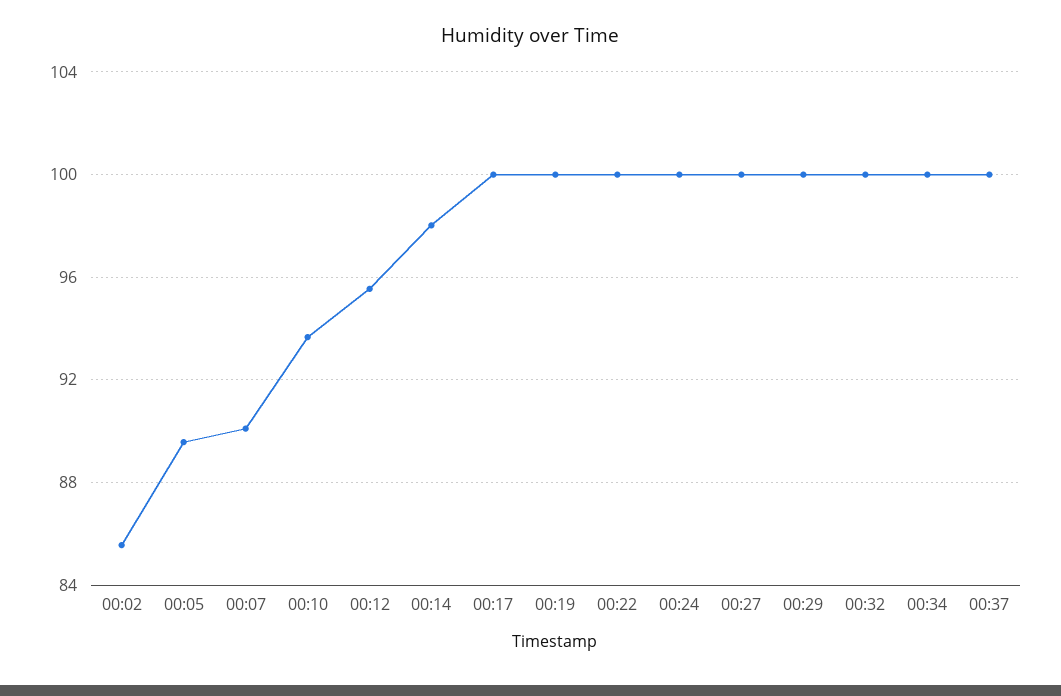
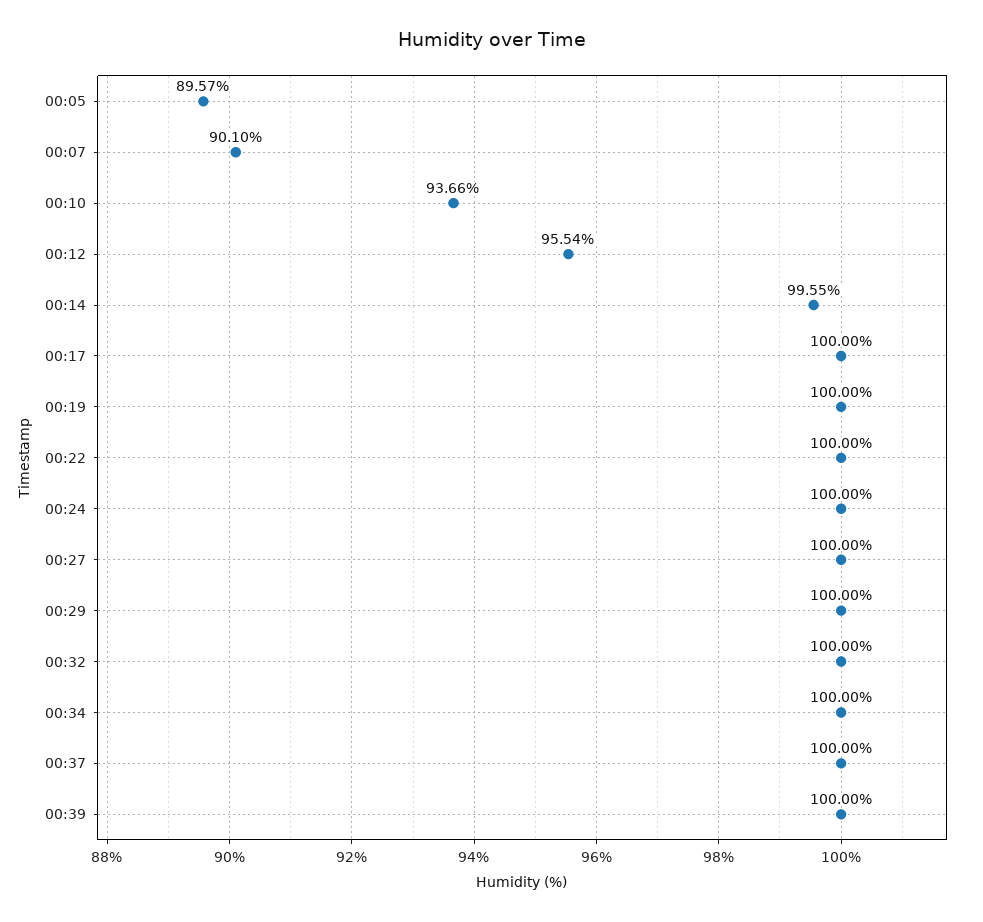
00:02: 85.5 -> none
00:14: 98 -> 99.55
00:39: none -> 100

